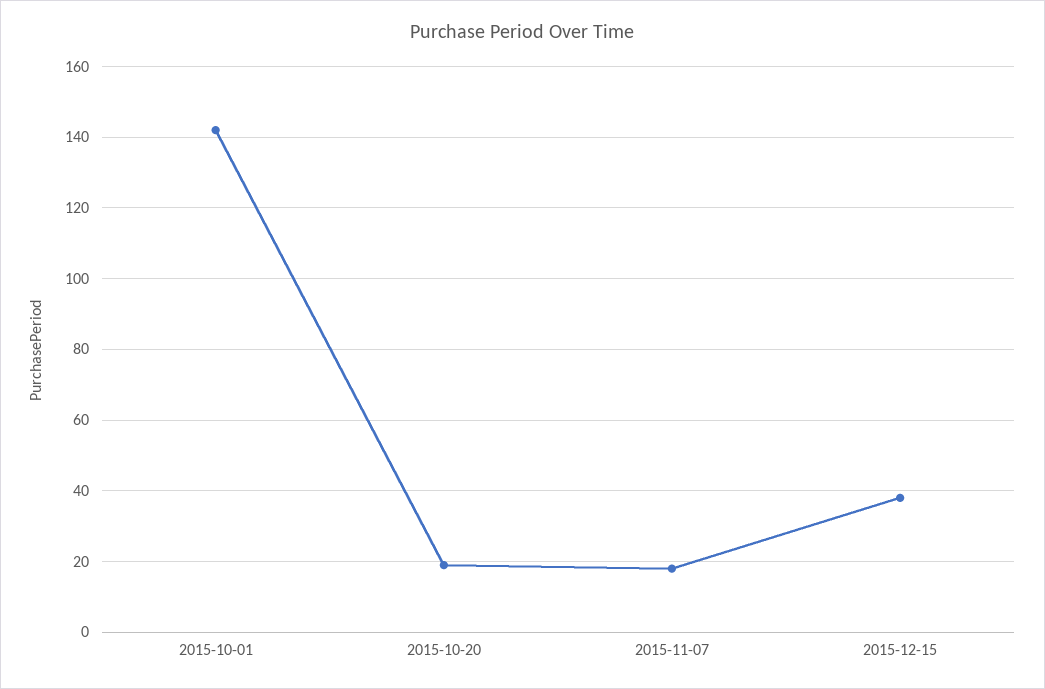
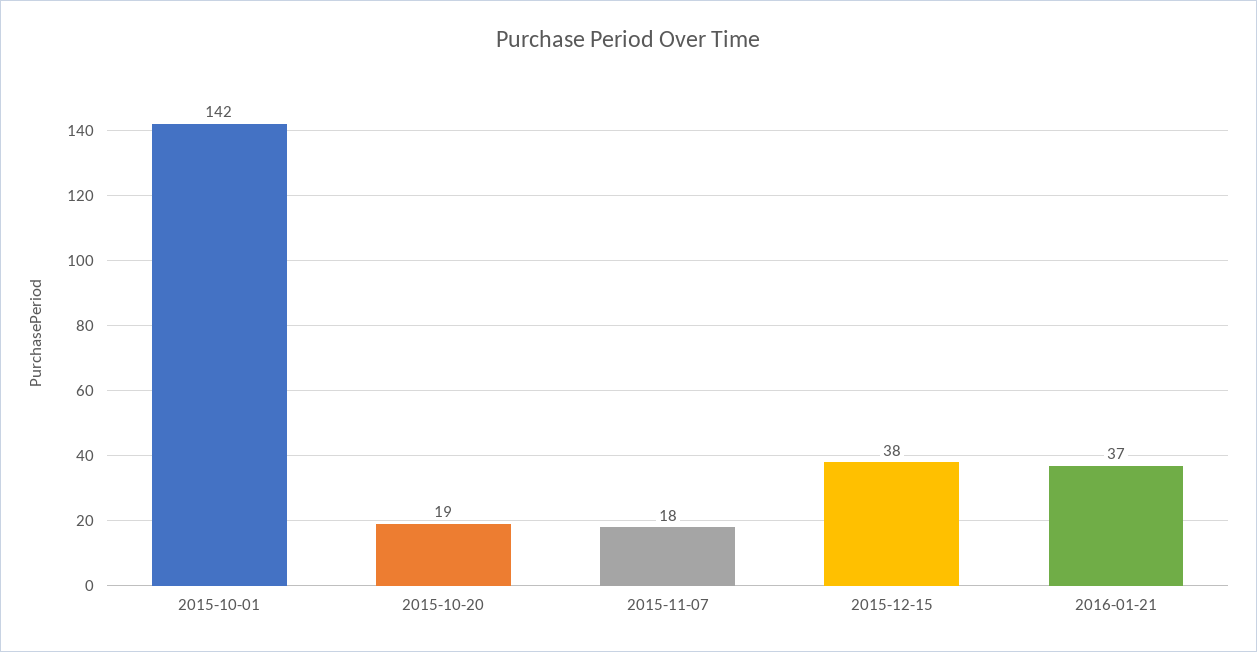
2016-01-21: none -> 37

